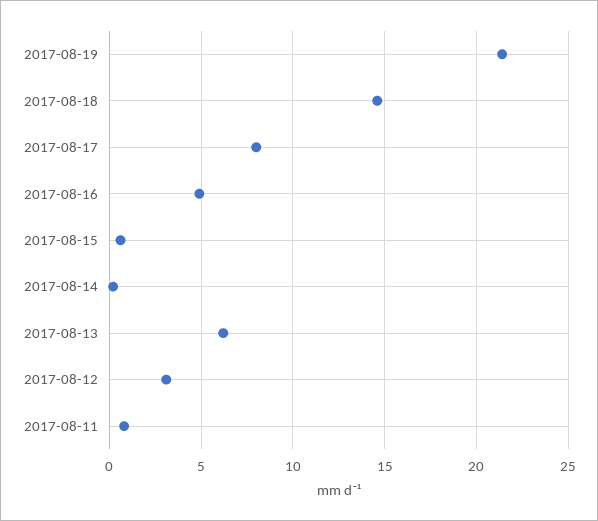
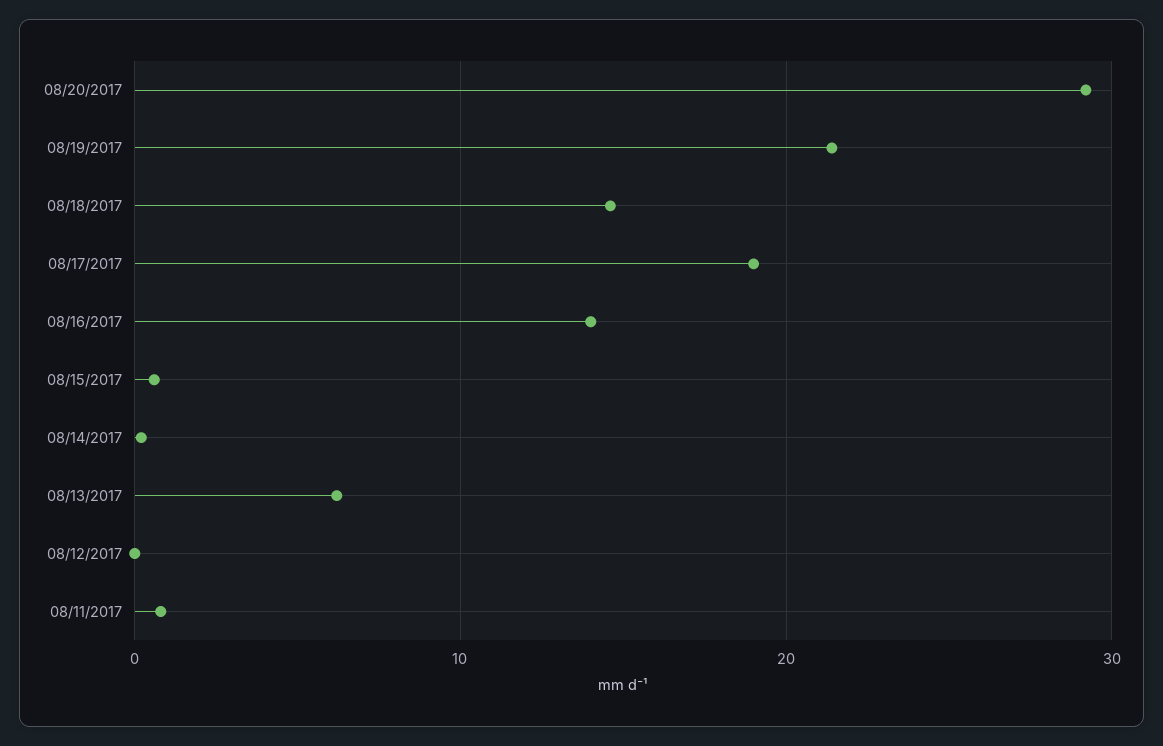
2017-08-17: 8 -> 19
2017-08-16: 5 -> 14
2017-08-12: 3 -> 0
08/20/2017: none -> 29

